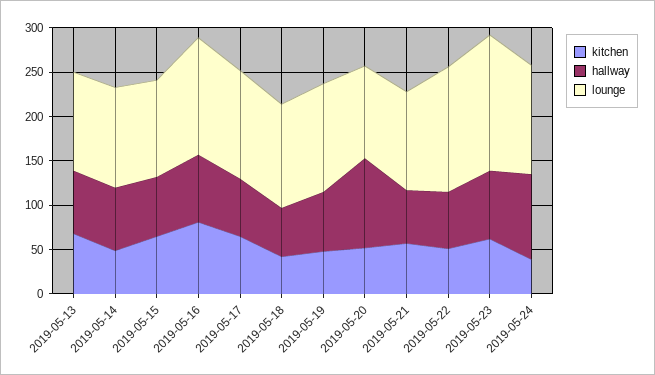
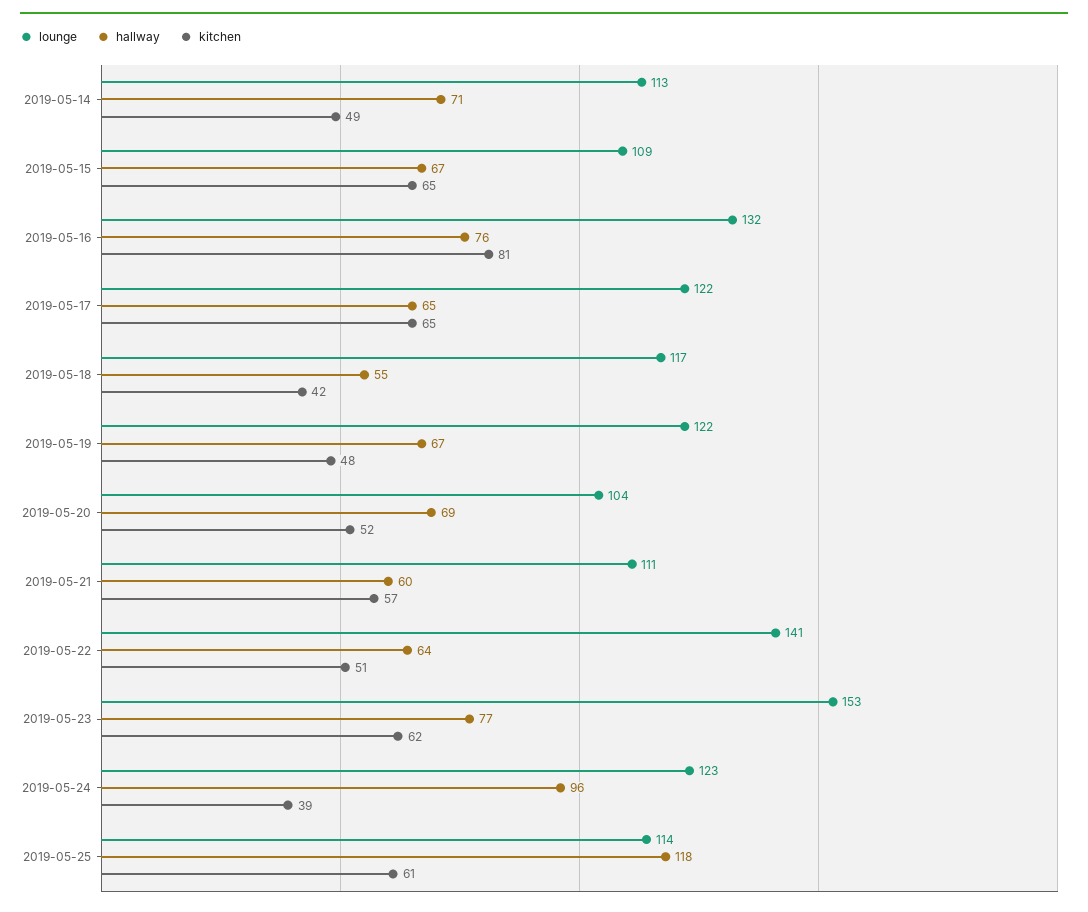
kitchen, 2019-05-13: 70 -> none
hallway, 2019-05-13: 70 -> none
lounge, 2019-05-13: 110 -> none
hallway, 2019-05-20: 100 -> 69
lounge, 2019-05-25: none -> 114
hallway, 2019-05-25: none -> 118
kitchen, 2019-05-25: none -> 61

